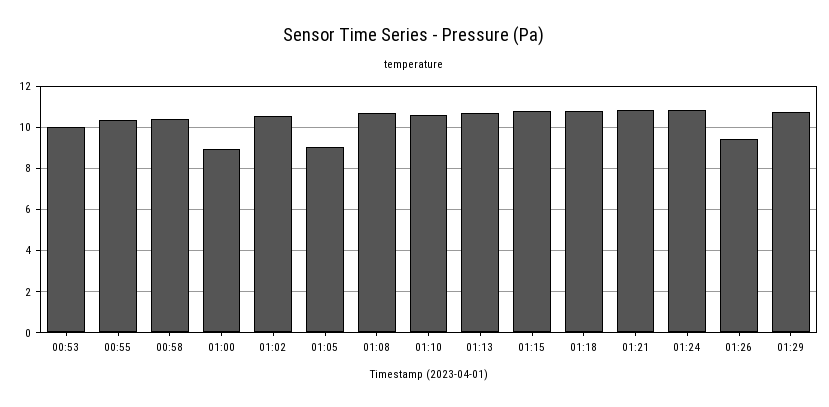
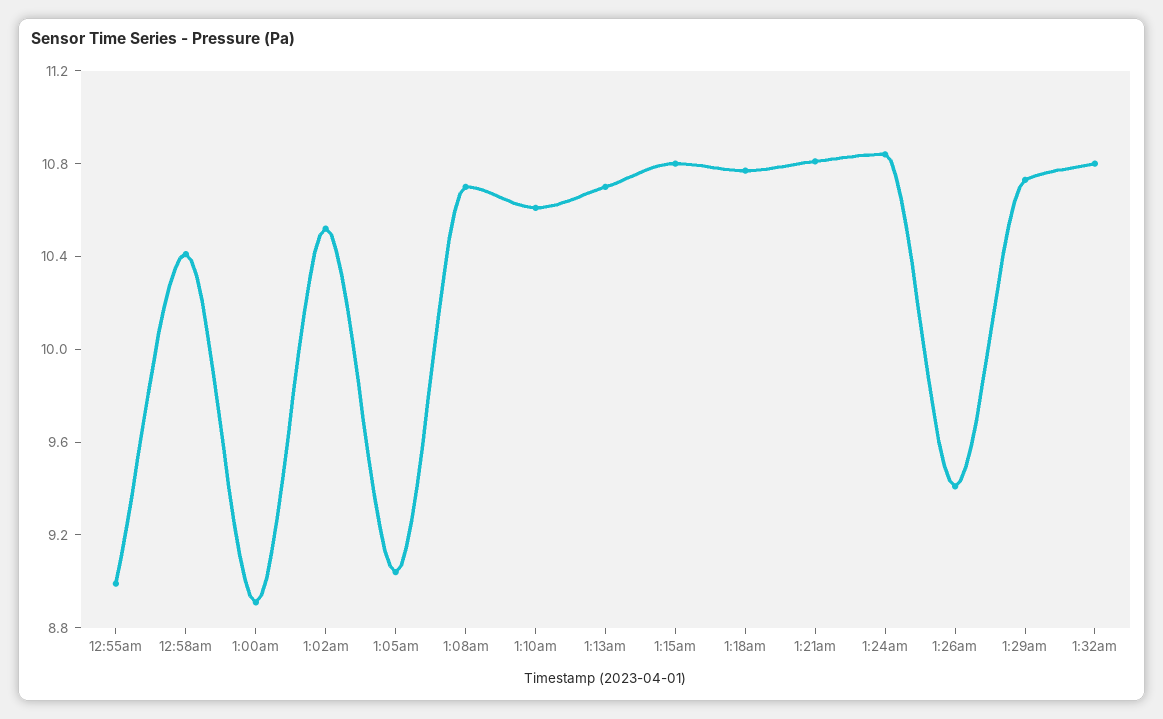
00:53: 10 -> none
00:55: 10.5 -> 9
1:32am: none -> 10.8

